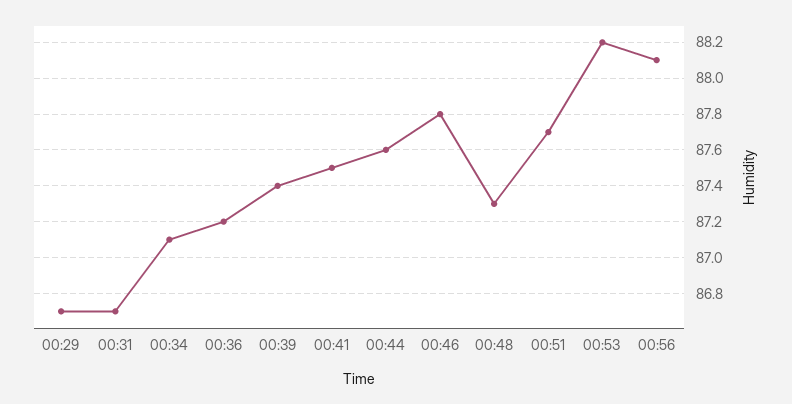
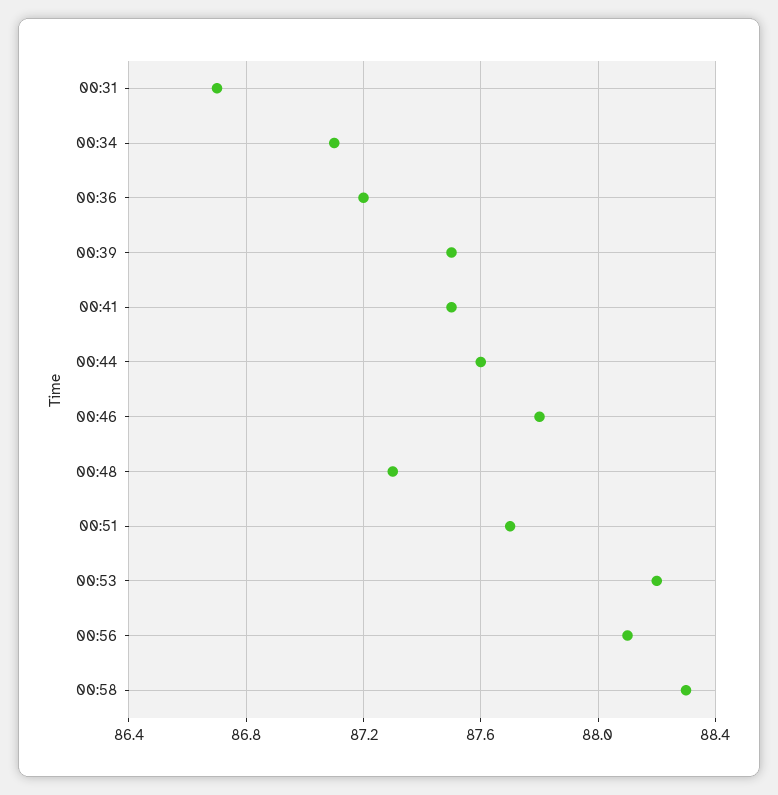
00:29: 86.7 -> none
00:39: 87.4 -> 87.5
00:58: none -> 88.3

